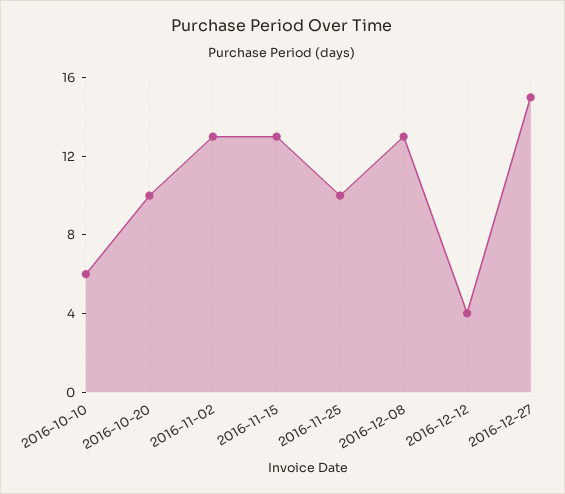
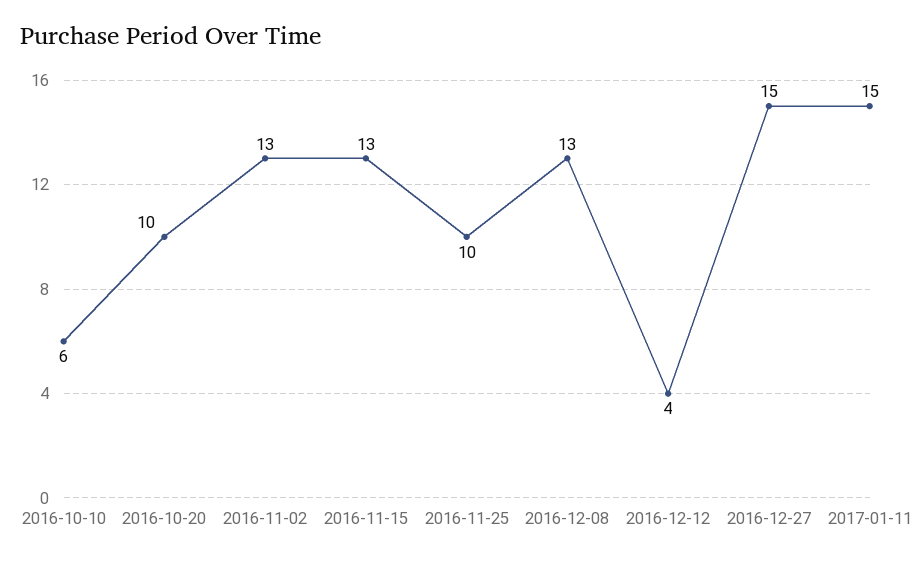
2017-01-11: none -> 15

